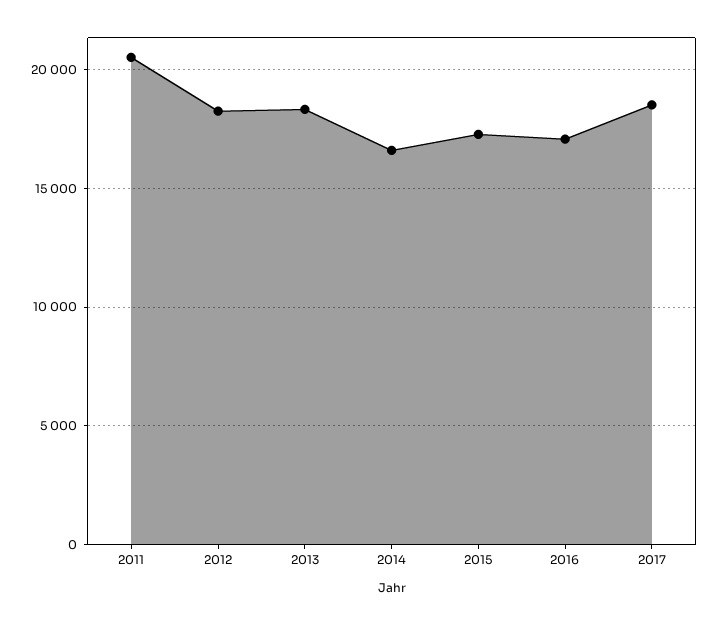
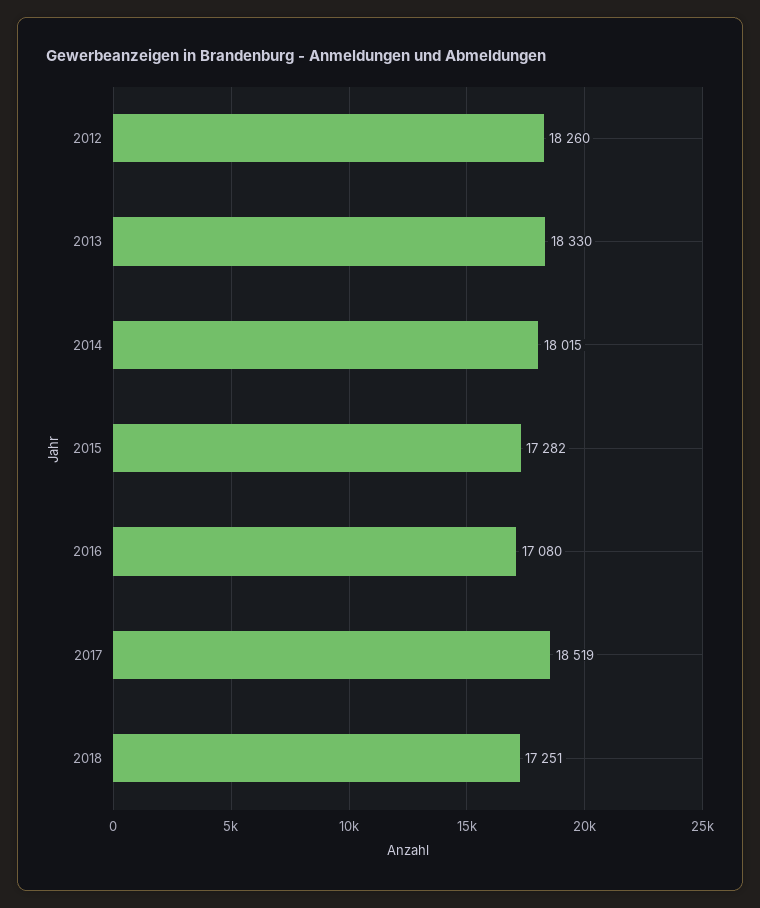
2011: 20500 -> none
2014: 16500 -> 18015
2018: none -> 17251

